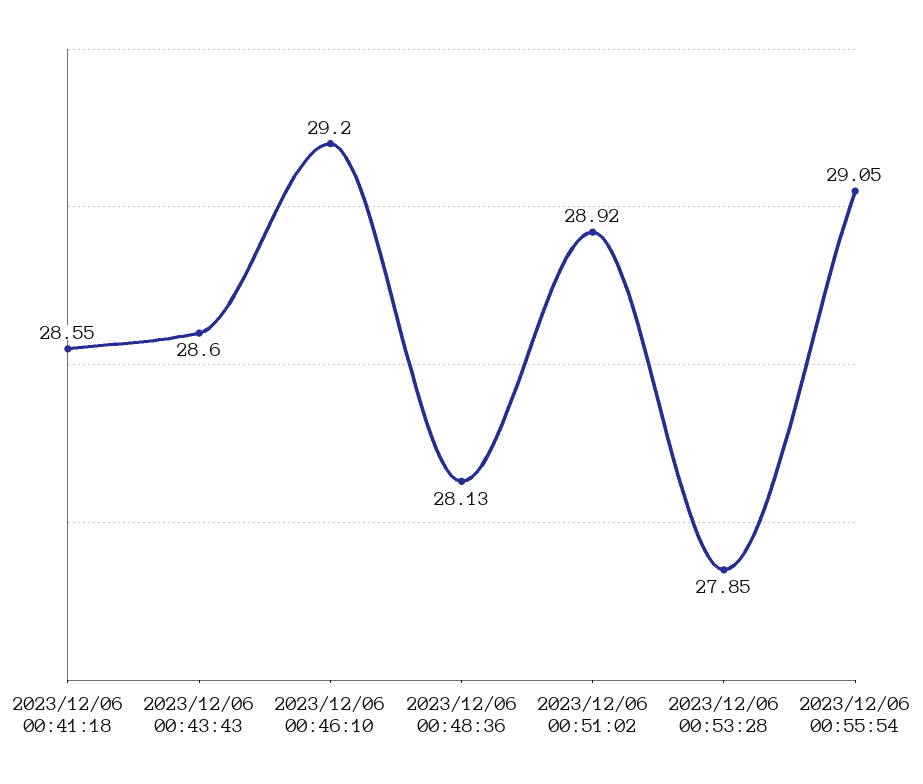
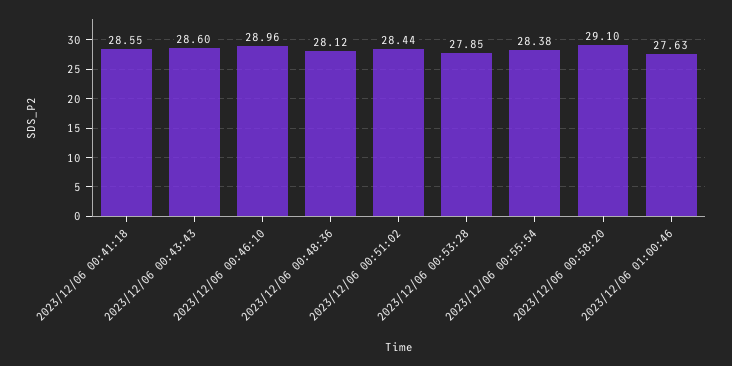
2023/12/06 00:46:10: 29.2 -> 28.96
2023/12/06 00:48:36: 28.13 -> 28.12
2023/12/06 00:51:02: 28.92 -> 28.44
2023/12/06 00:55:54: 29.05 -> 28.38
2023/12/06 00:58:20: none -> 29.1
2023/12/06 01:00:46: none -> 27.63

